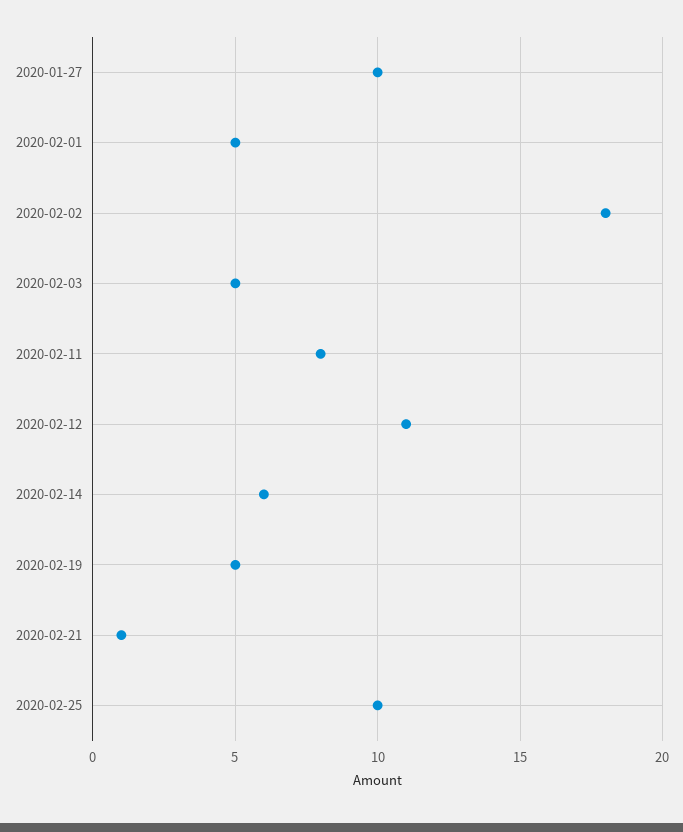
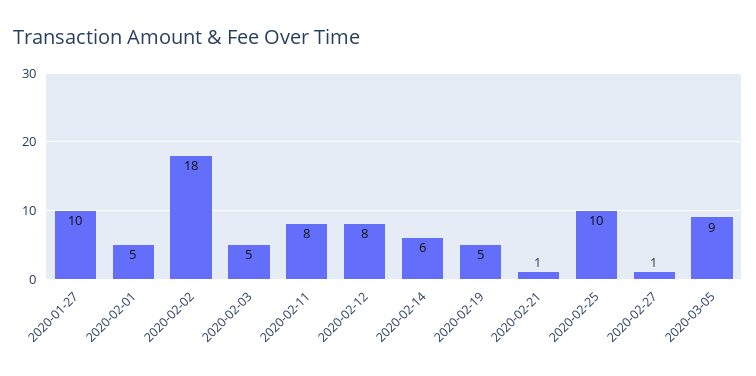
2020-02-12: 11 -> 8
2020-02-27: none -> 1
2020-03-05: none -> 9

